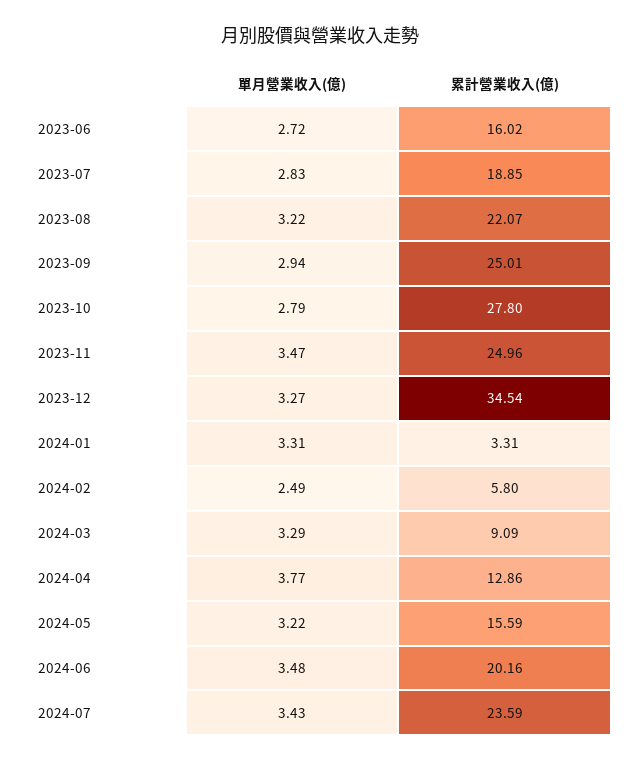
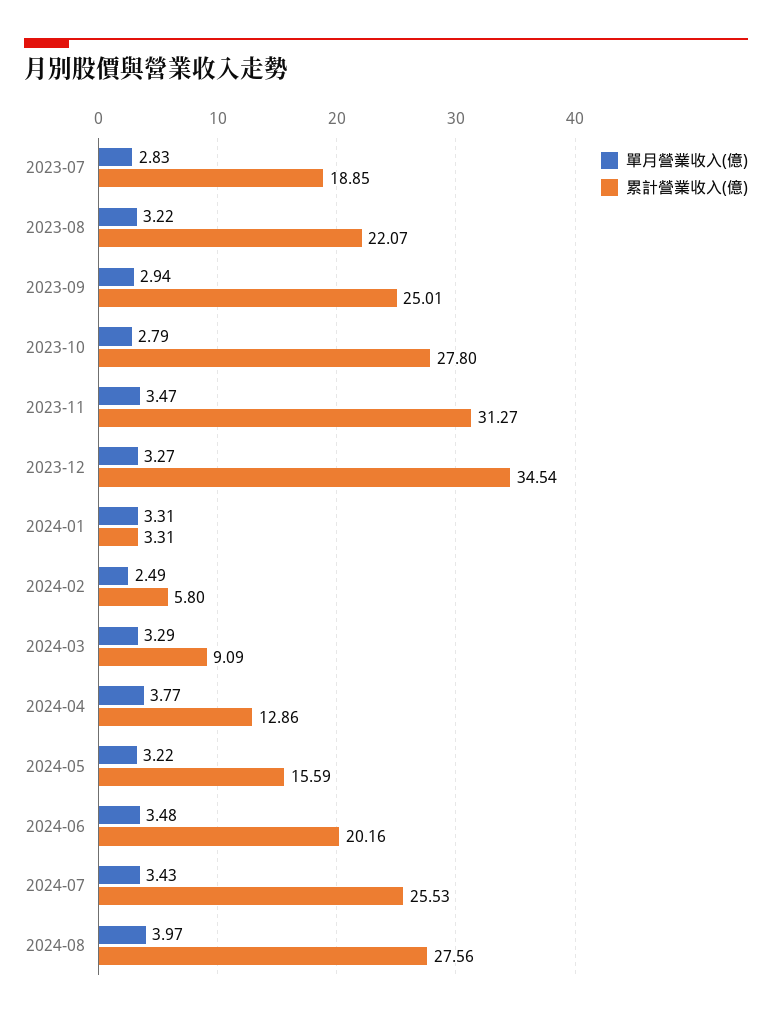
單月營業收入(億), 2023-06: 2.72 -> none
累計營業收入(億), 2023-06: 16.02 -> none
累計營業收入(億), 2023-11: 24.96 -> 31.27
累計營業收入(億), 2024-07: 23.59 -> 25.53
單月營業收入(億), 2024-08: none -> 3.97
累計營業收入(億), 2024-08: none -> 27.56

